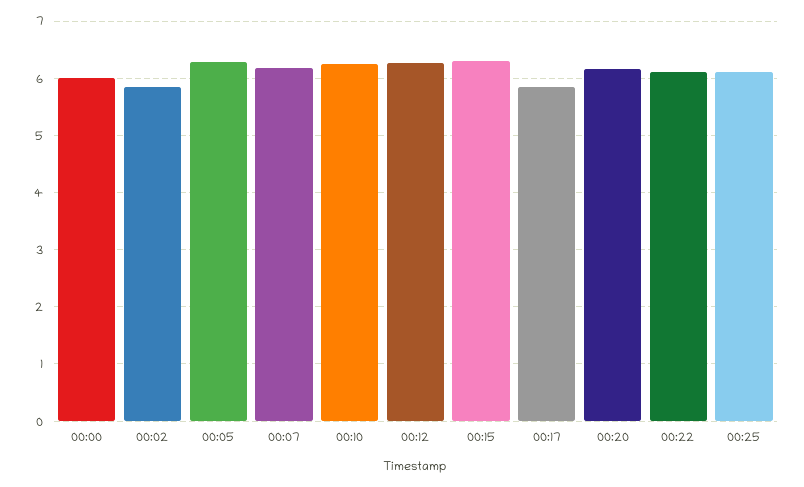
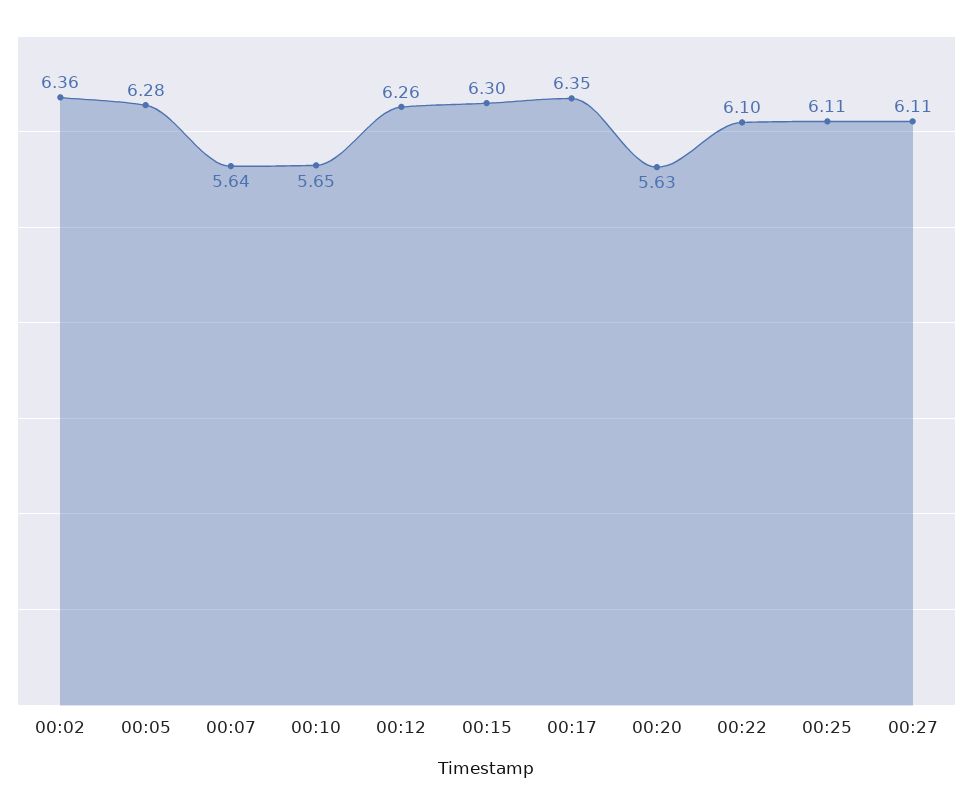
00:00: 6 -> none
00:02: 5.8 -> 6.36
00:07: 6.2 -> 5.64
00:10: 6.2 -> 5.65
00:17: 5.8 -> 6.35
00:20: 6.2 -> 5.63
00:27: none -> 6.11

